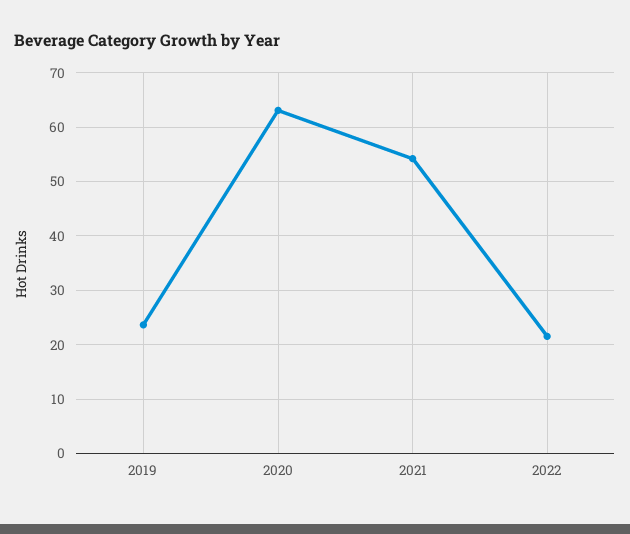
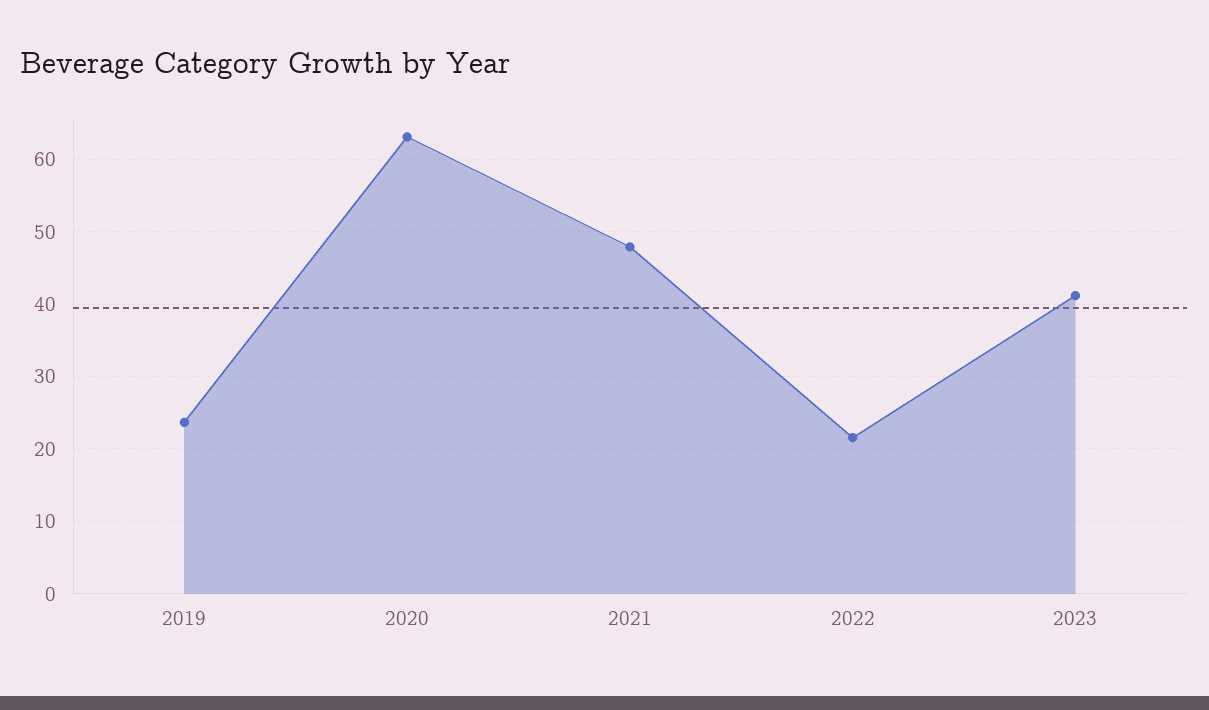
2021: 54 -> 48
2023: none -> 41

